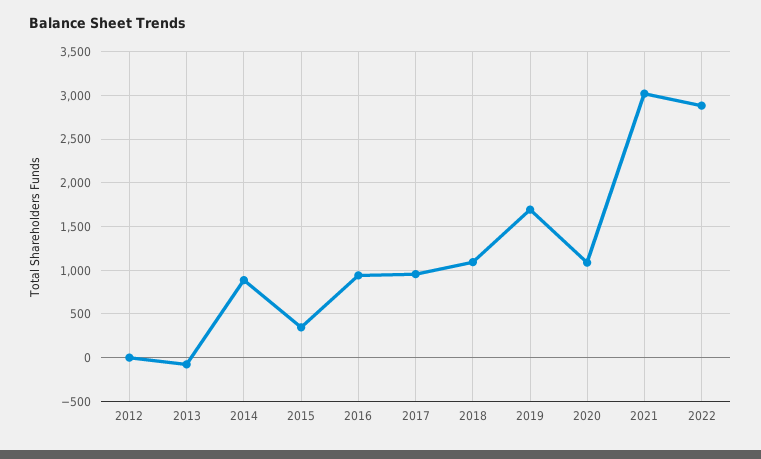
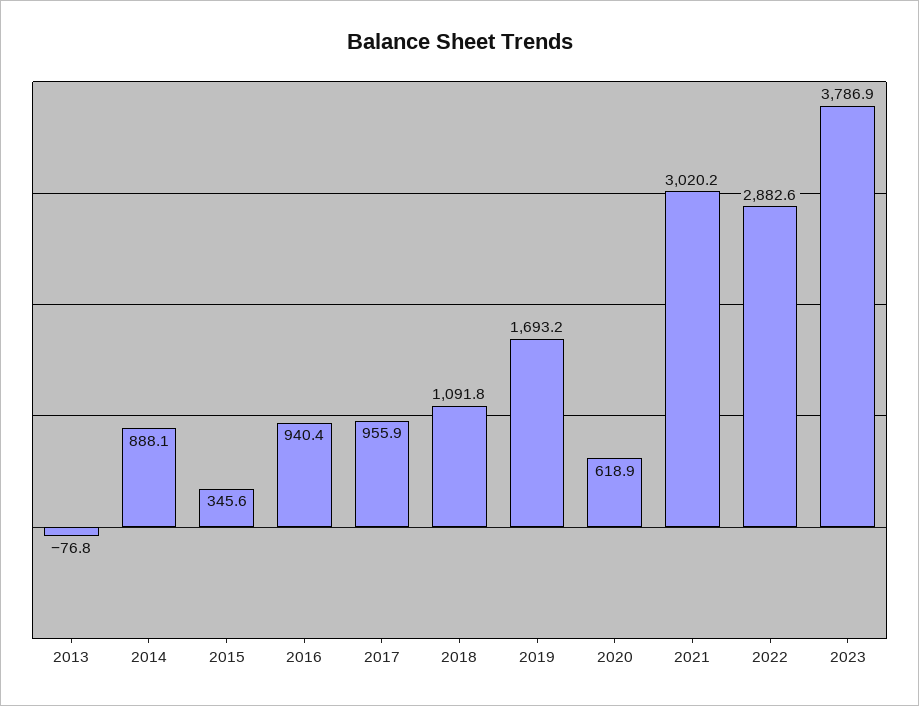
2012: 0 -> none
2020: 1100 -> 618.9
2023: none -> 3786.9

